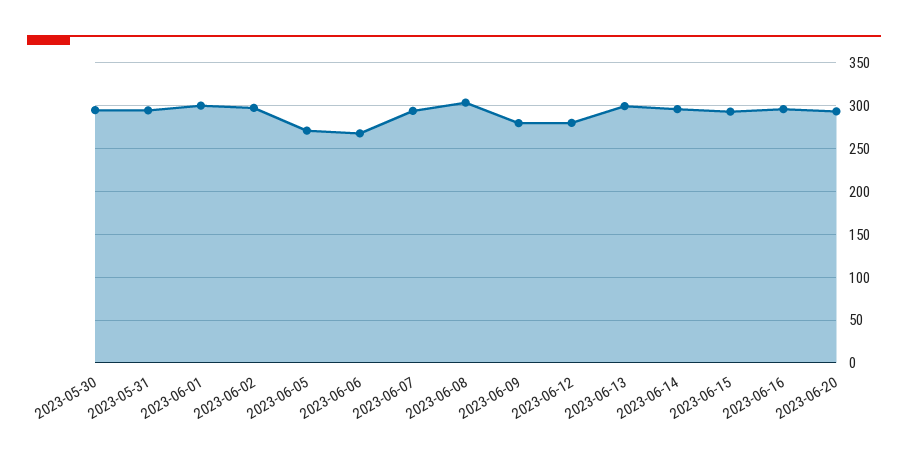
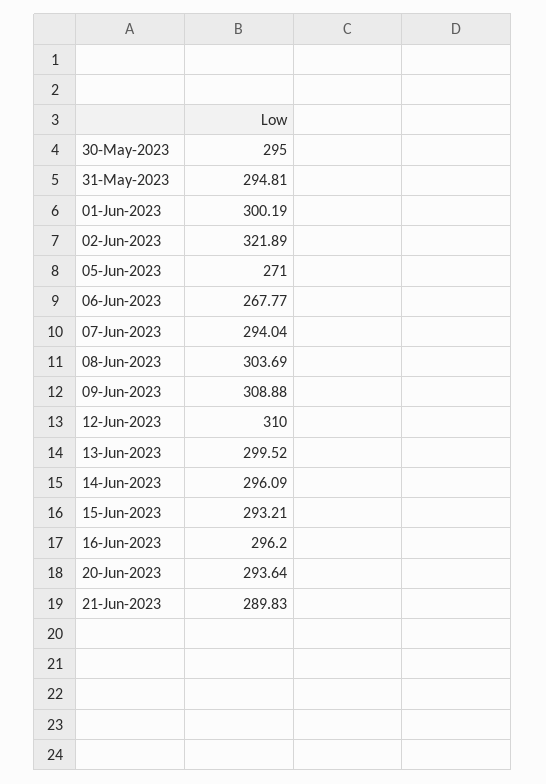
2023-06-02: 300 -> 321.89
2023-06-09: 280 -> 308.88
2023-06-12: 280 -> 310
21-Jun-2023: none -> 289.83

